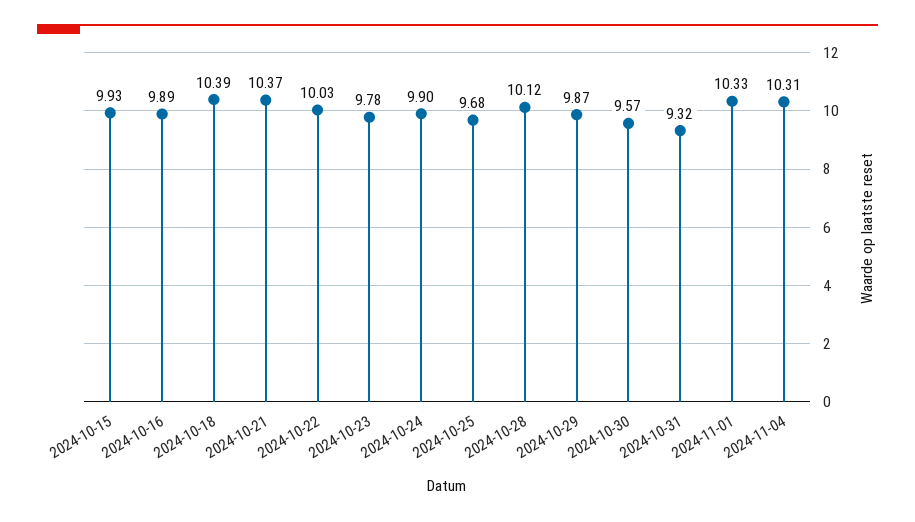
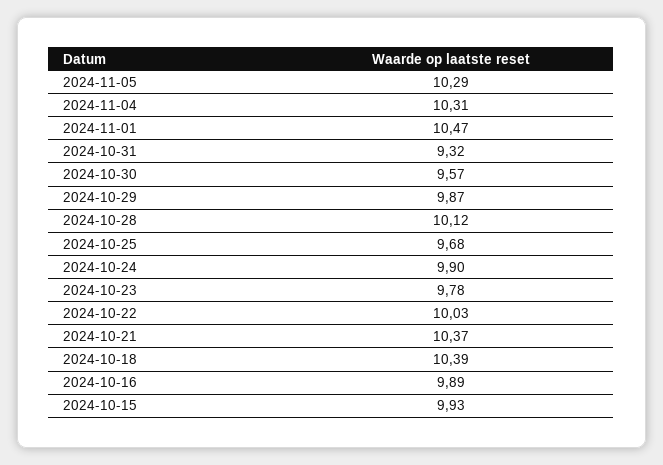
2024-11-01: 10.33 -> 10.47
2024-11-05: none -> 10.29

